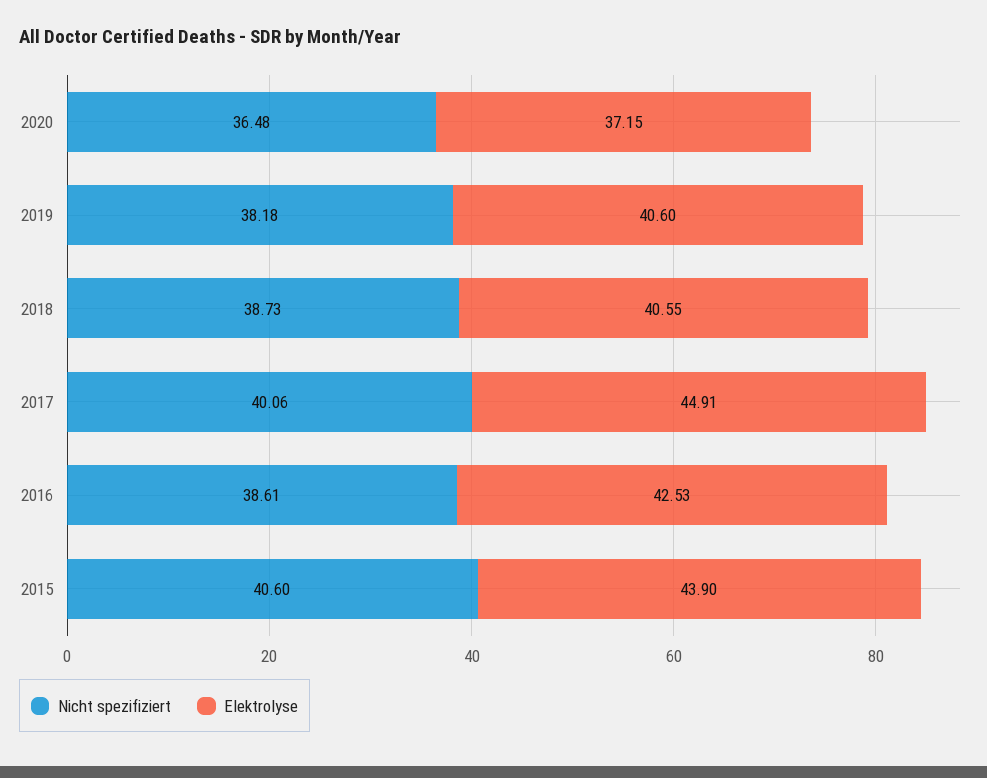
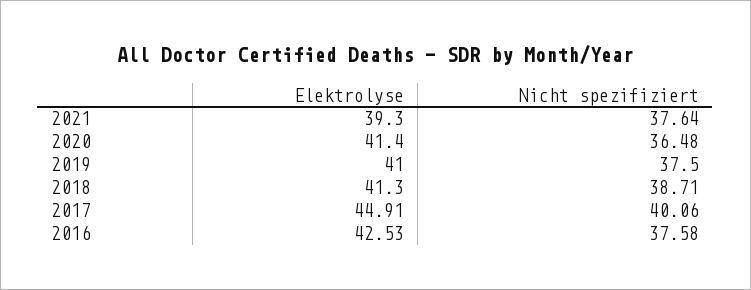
Elektrolyse, 2020: 37.15 -> 41.4
Nicht spezifiziert, 2019: 38.18 -> 37.5
Elektrolyse, 2019: 40.6 -> 41
Nicht spezifiziert, 2018: 38.73 -> 38.71
Elektrolyse, 2018: 40.55 -> 41.3
Nicht spezifiziert, 2016: 38.61 -> 37.58
Nicht spezifiziert, 2015: 40.6 -> none
Elektrolyse, 2015: 43.9 -> none
Elektrolyse, 2021: none -> 39.3
Nicht spezifiziert, 2021: none -> 37.64

